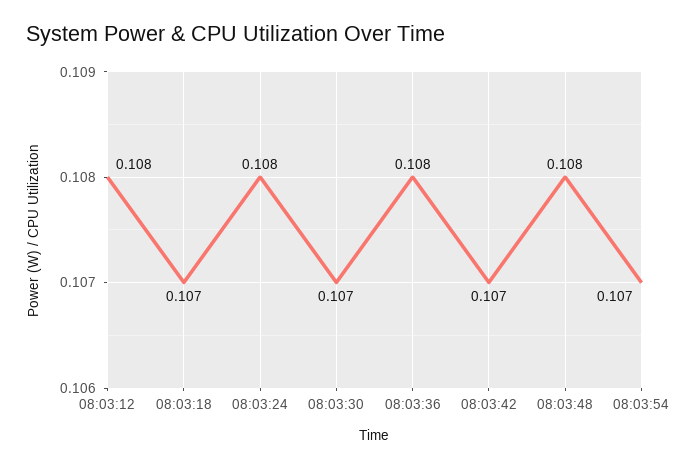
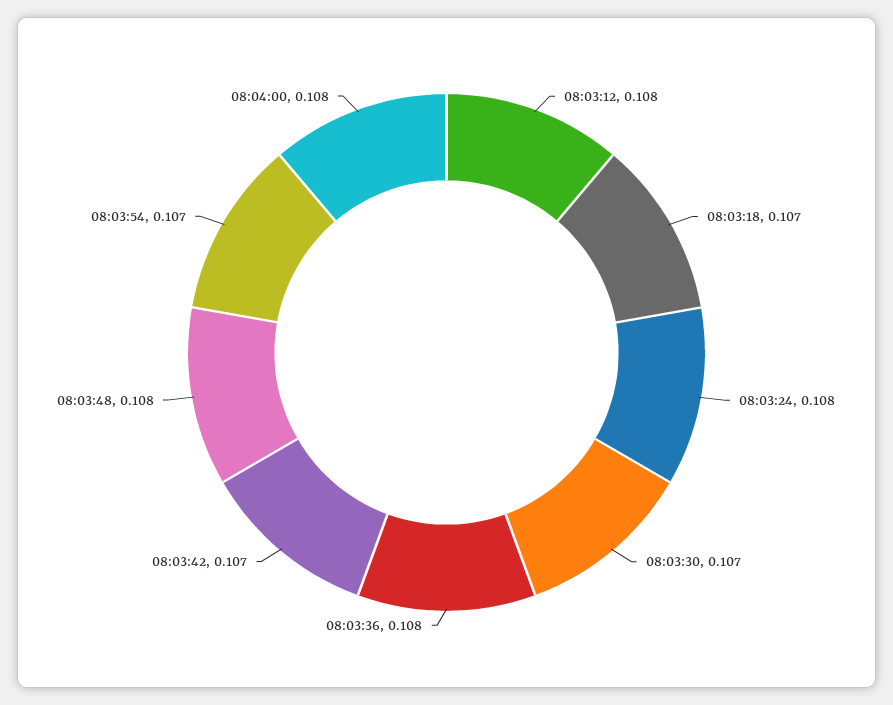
08:04:00: none -> 0.108

